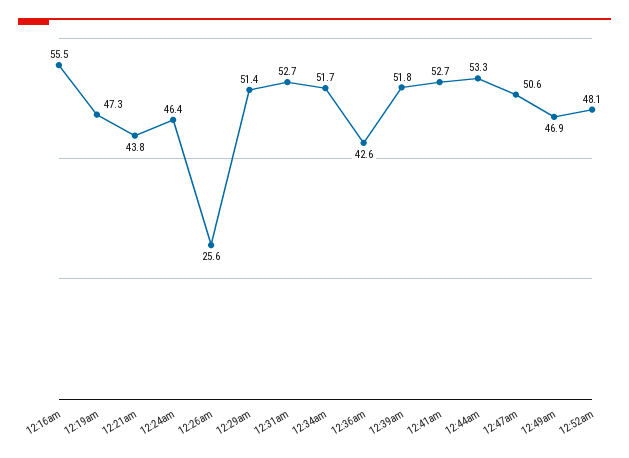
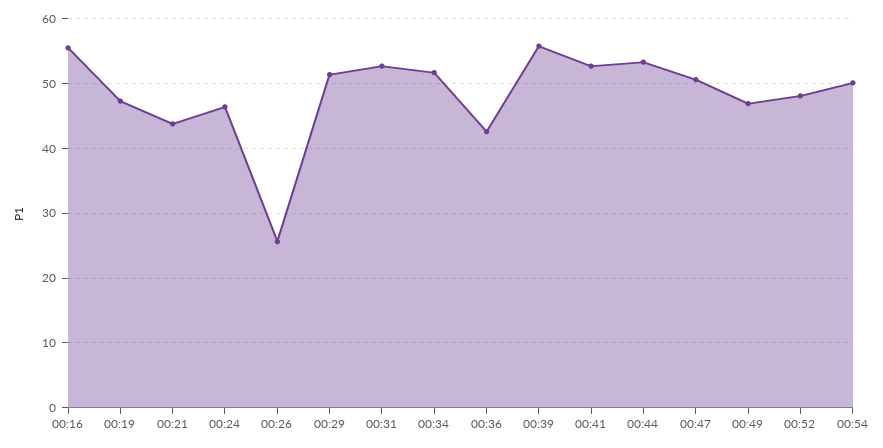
12:39am: 51.8 -> 56
00:54: none -> 50

